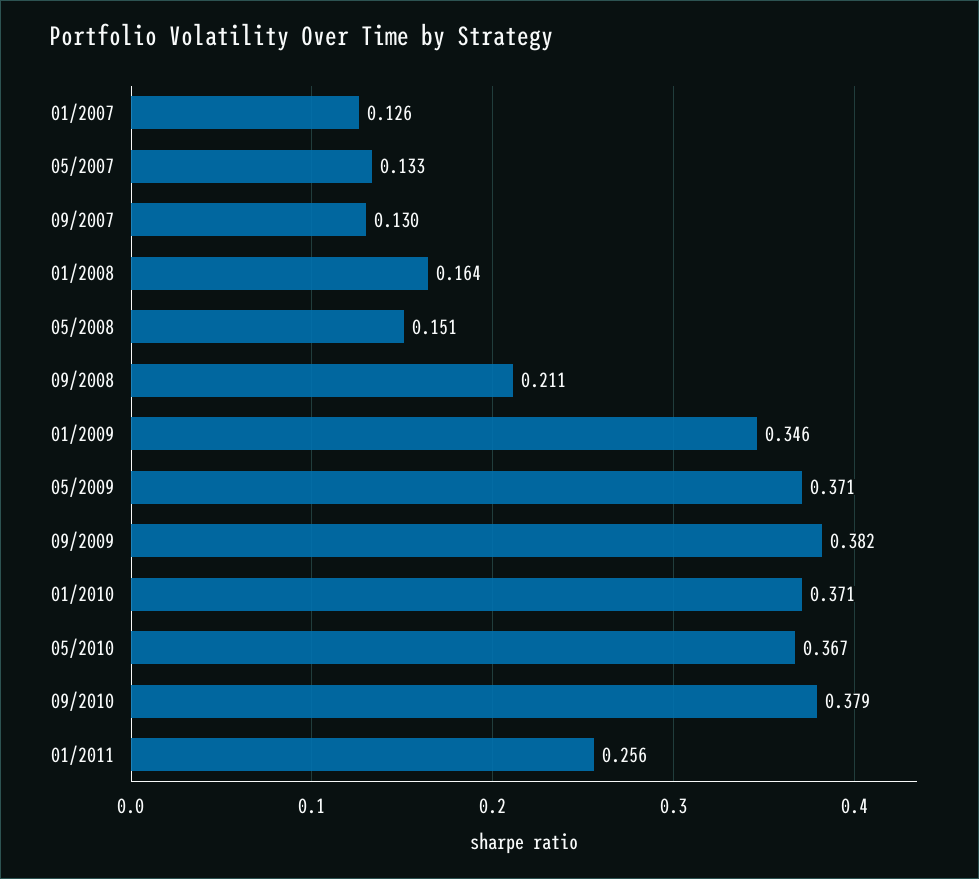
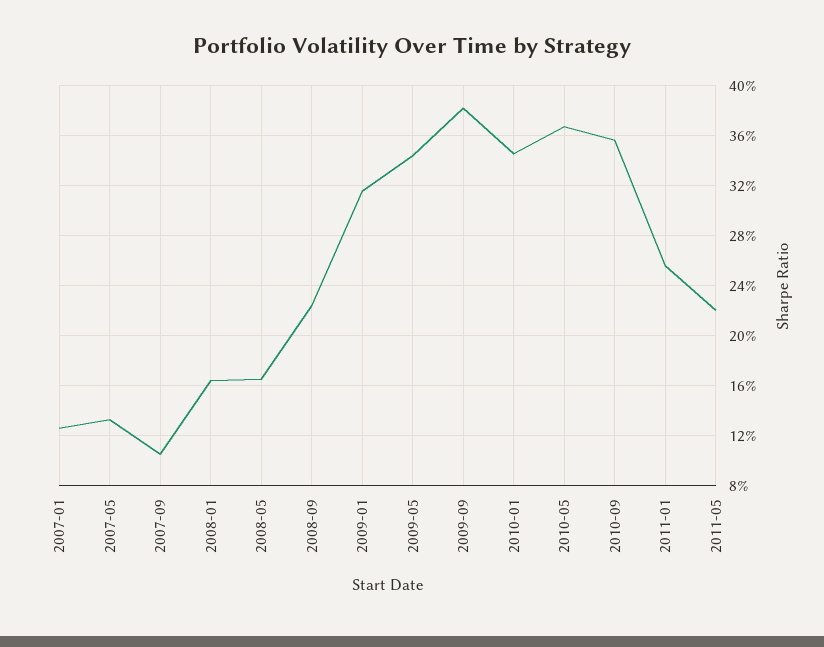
09/2007: 0.13 -> 0.105
05/2008: 0.151 -> 0.165
09/2008: 0.211 -> 0.225
01/2009: 0.346 -> 0.315
05/2009: 0.371 -> 0.345
01/2010: 0.371 -> 0.345
09/2010: 0.379 -> 0.355
2011-05: none -> 0.22

